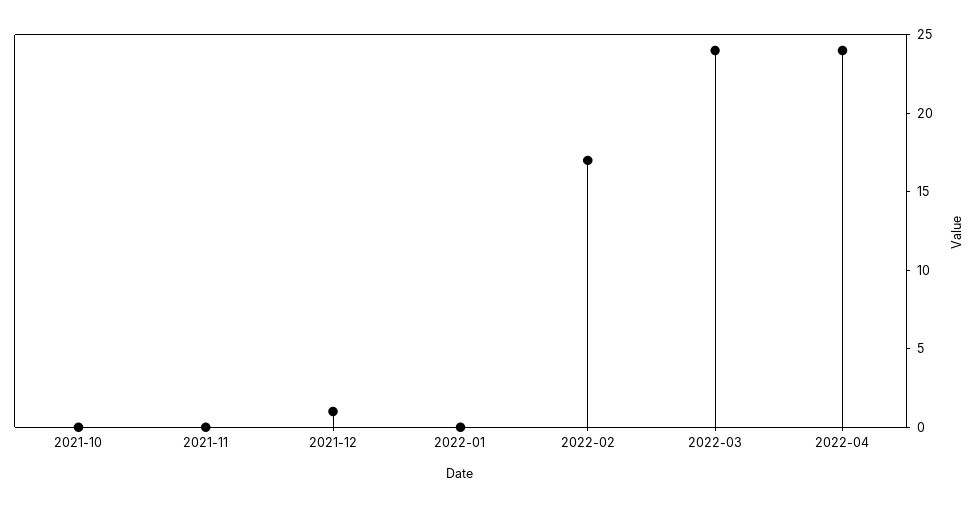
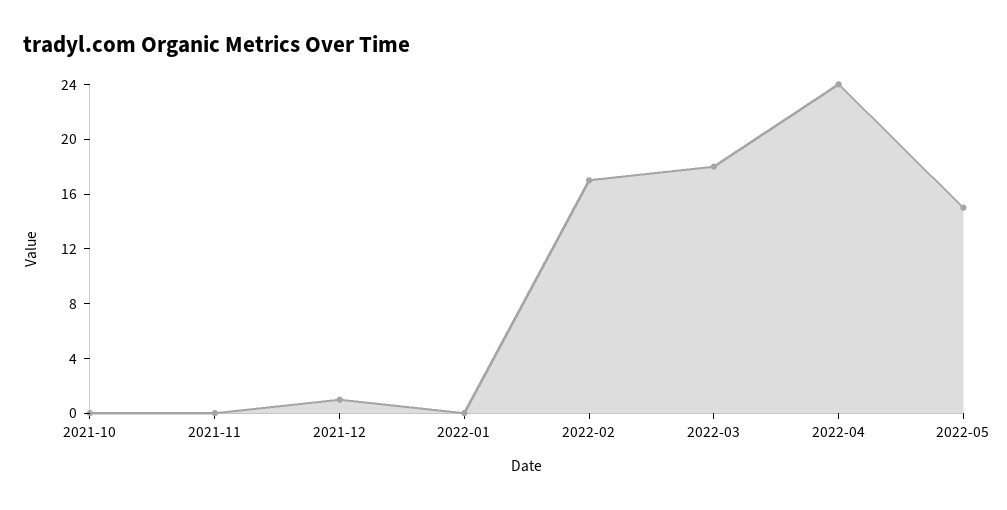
2022-03: 24 -> 18
2022-05: none -> 15

